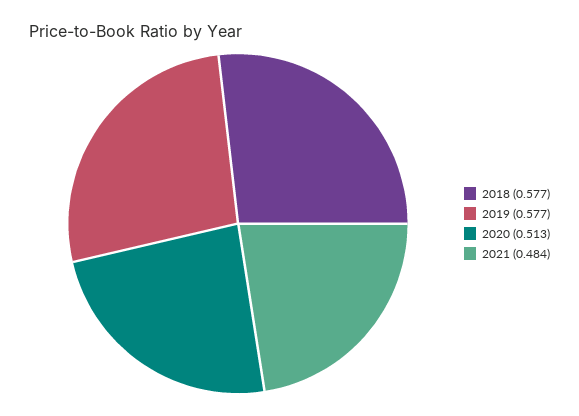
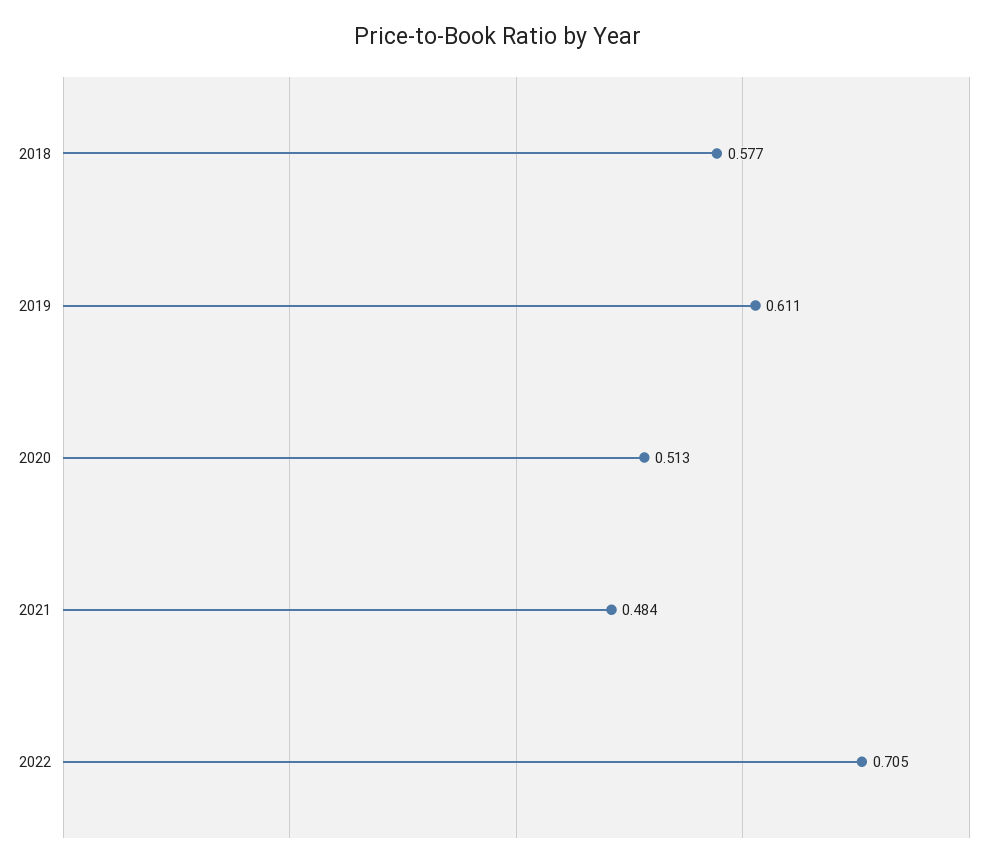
2019: 0.577 -> 0.611
2022: none -> 0.705

